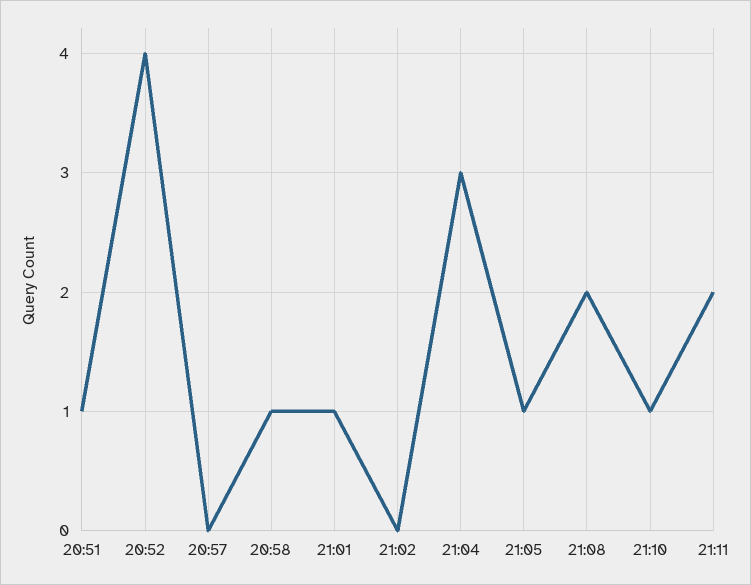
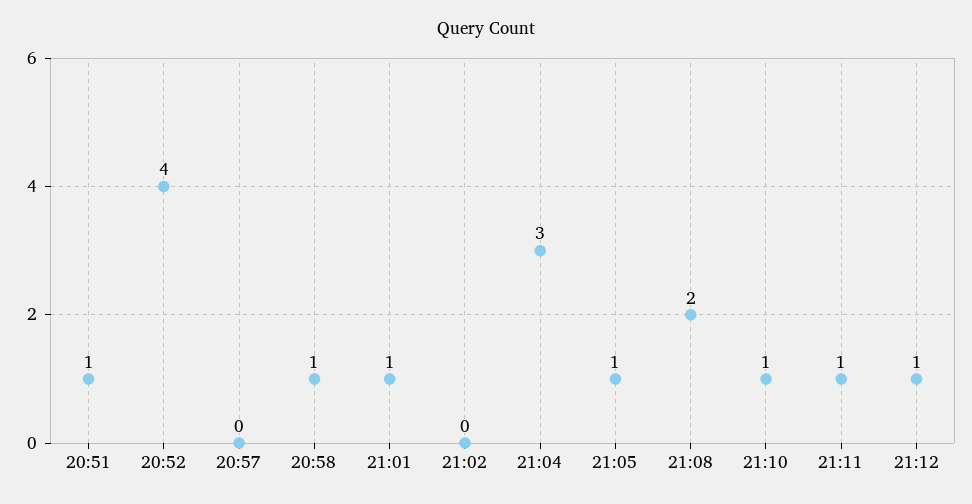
21:11: 2 -> 1
21:12: none -> 1

